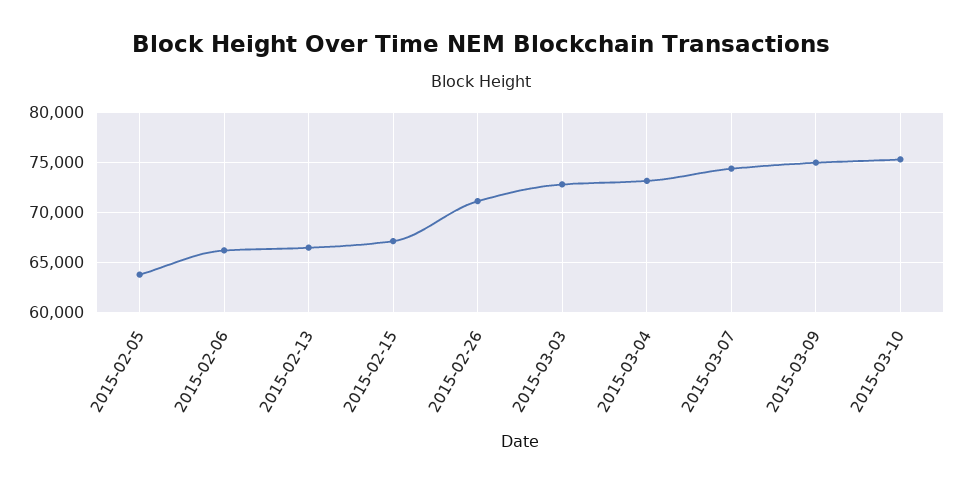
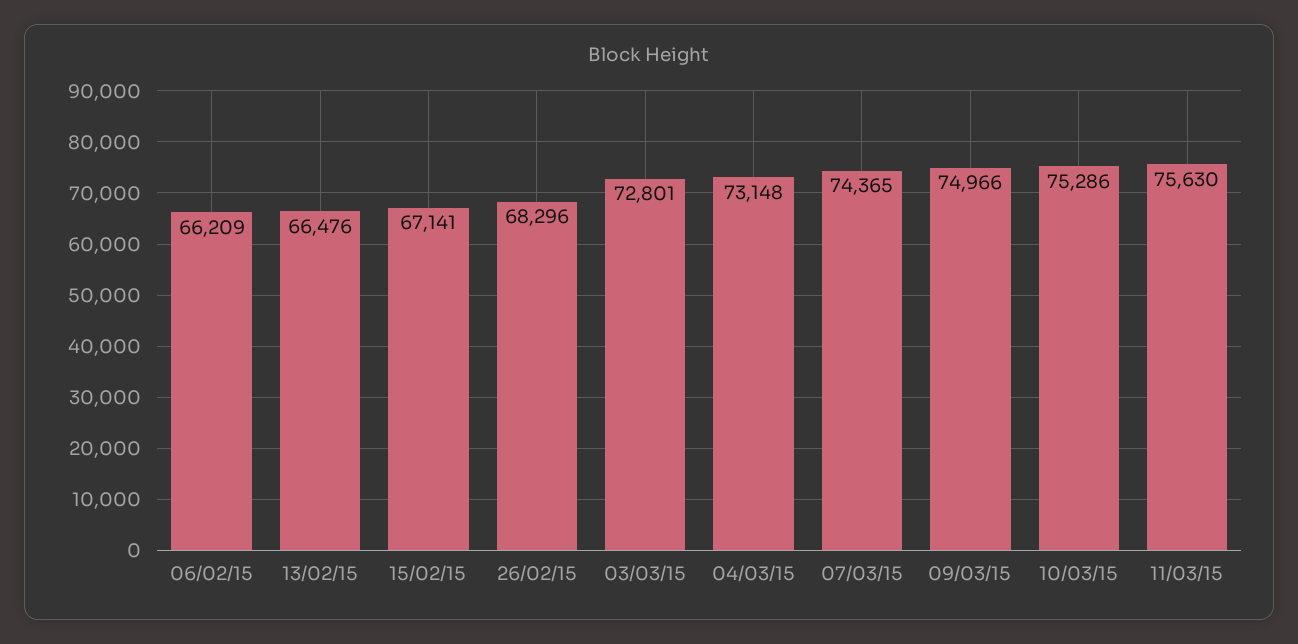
2015-02-05: 64000 -> none
2015-02-26: 71000 -> 68296
11/03/15: none -> 75630

